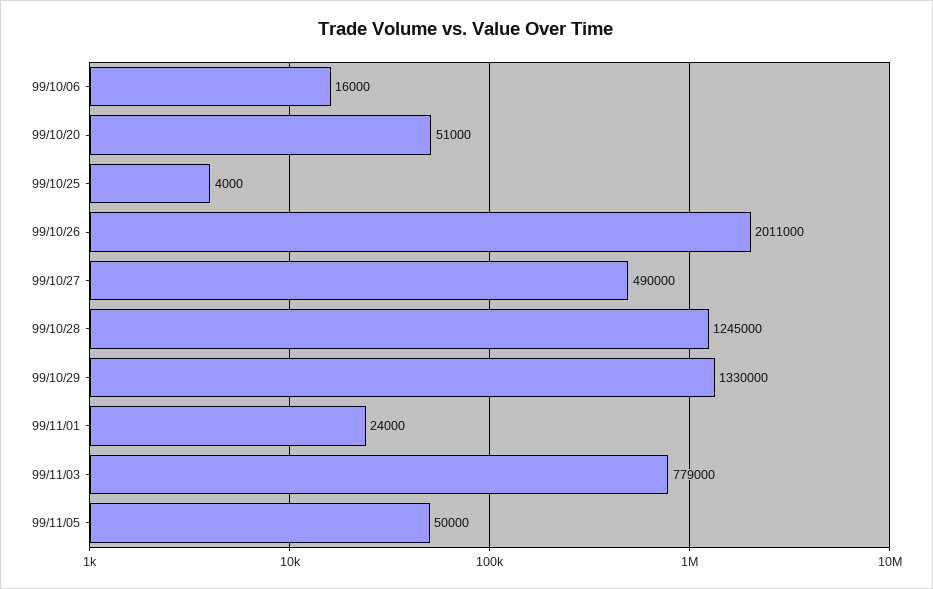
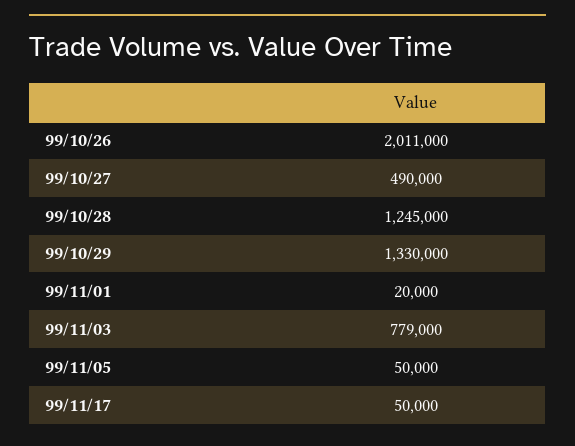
99/10/06: 16000 -> none
99/10/20: 51000 -> none
99/10/25: 4000 -> none
99/11/01: 24000 -> 20000
99/11/17: none -> 50000

